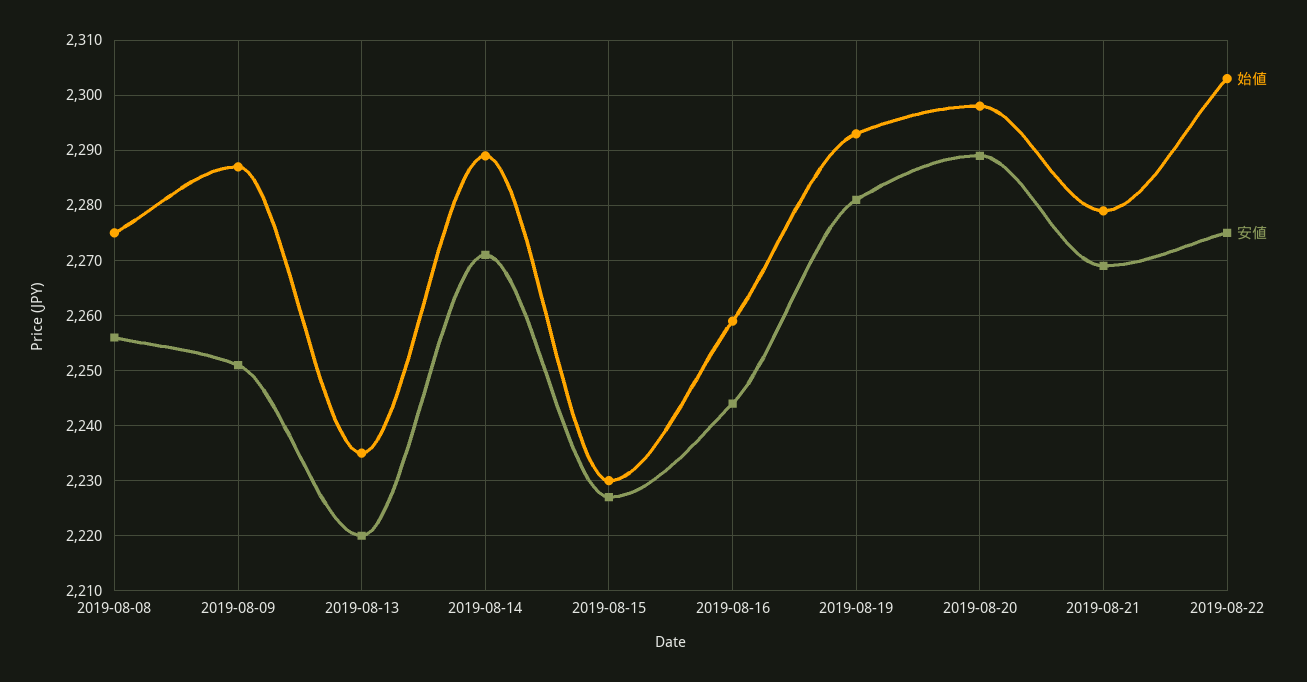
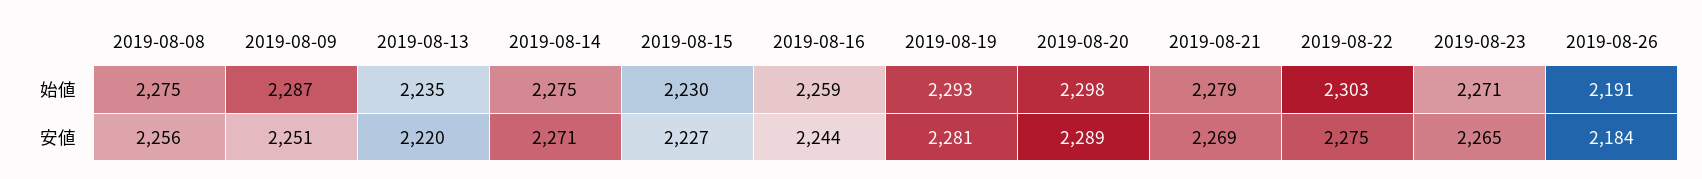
始値, 2019-08-14: 2290 -> 2275
始値, 2019-08-23: none -> 2271
始値, 2019-08-26: none -> 2191
安値, 2019-08-23: none -> 2265
安値, 2019-08-26: none -> 2184

